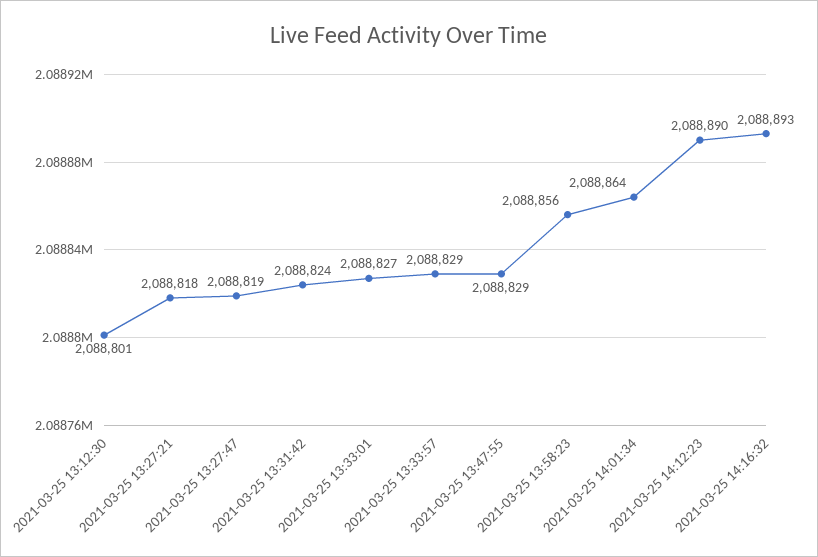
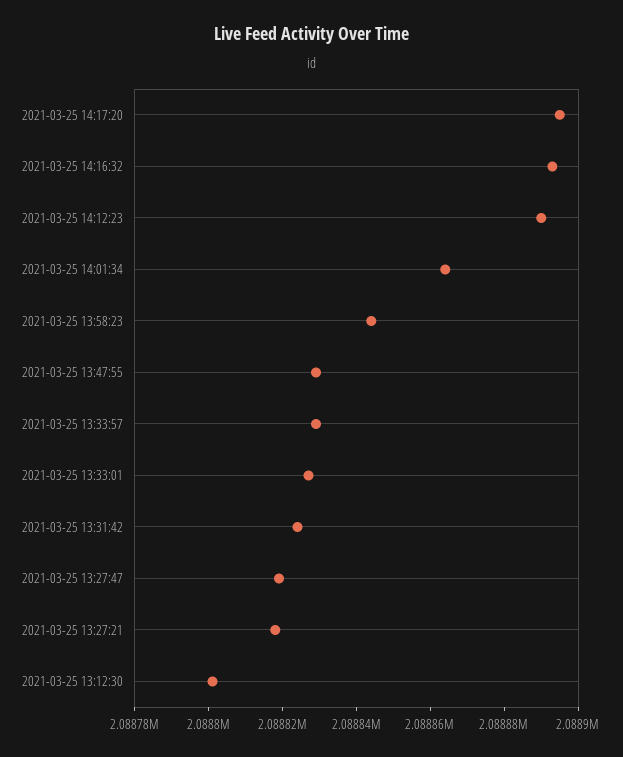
2021-03-25 13:58:23: 2088856 -> 2088845
2021-03-25 14:17:20: none -> 2088895

